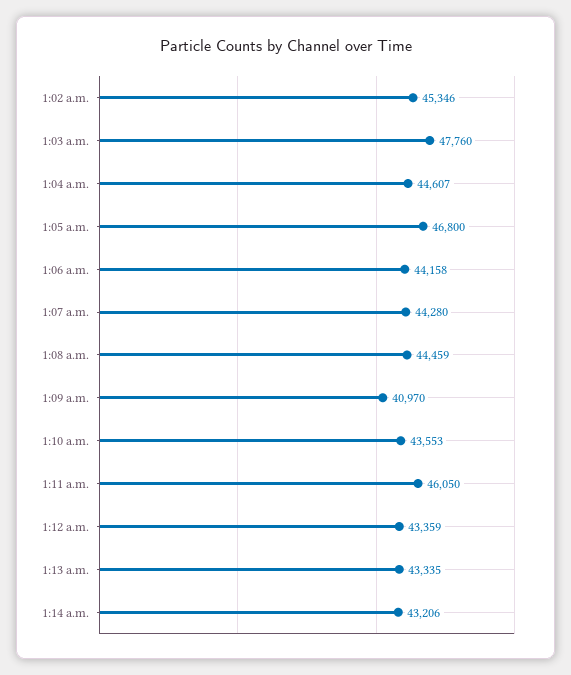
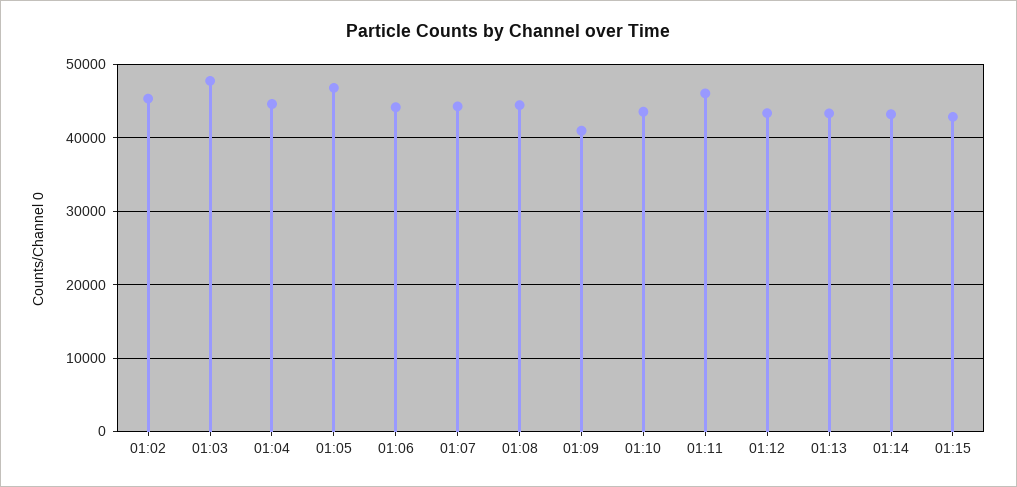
01:15: none -> 43000

